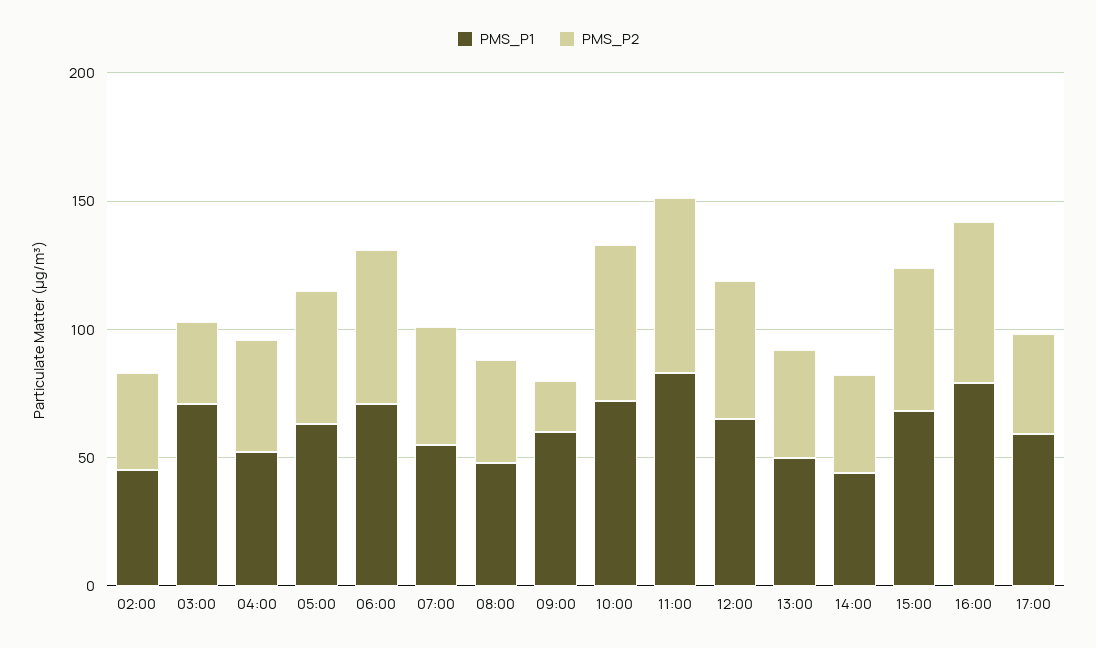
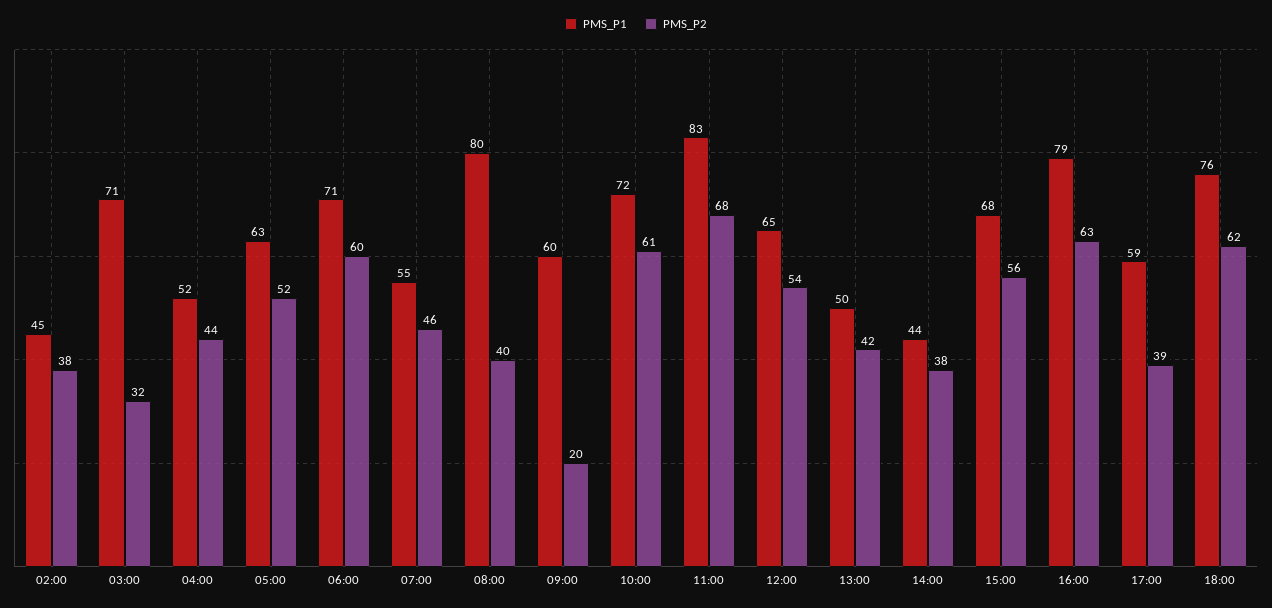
PMS_P1, 08:00: 50 -> 80
PMS_P1, 18:00: none -> 76
PMS_P2, 18:00: none -> 62

